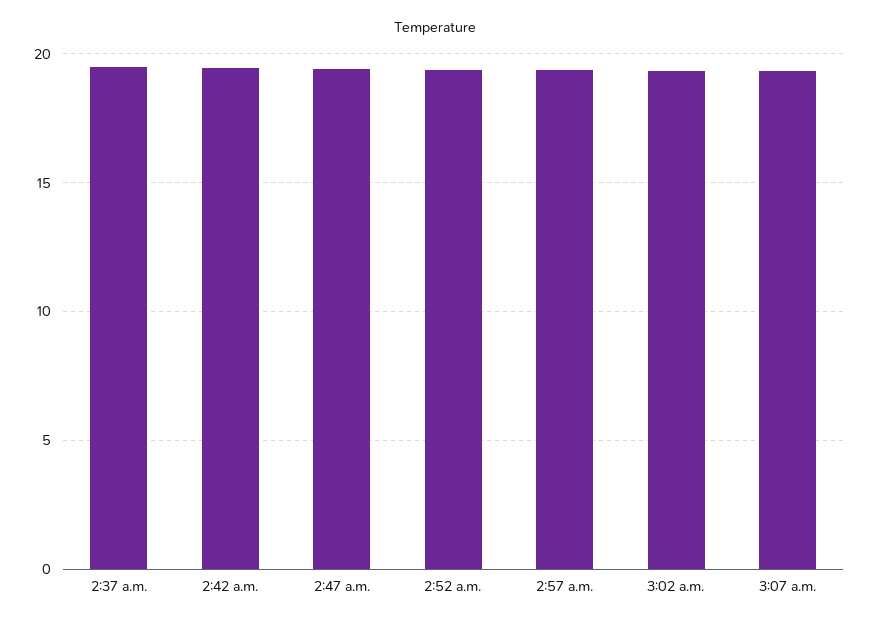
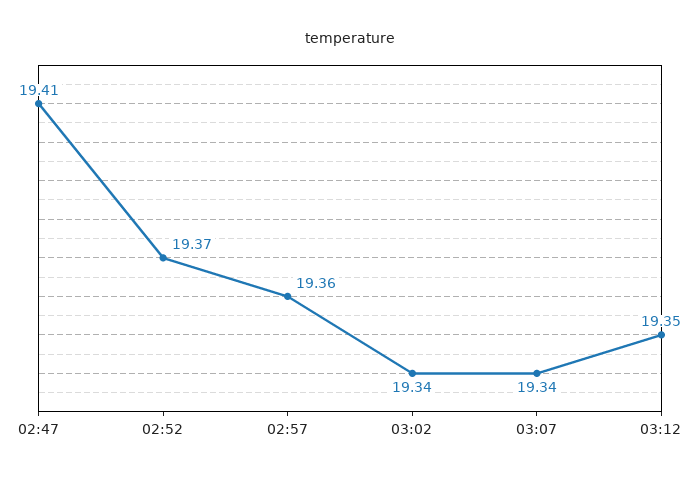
2:37 a.m.: 19.5 -> none
2:42 a.m.: 19.5 -> none
03:12: none -> 19.35

